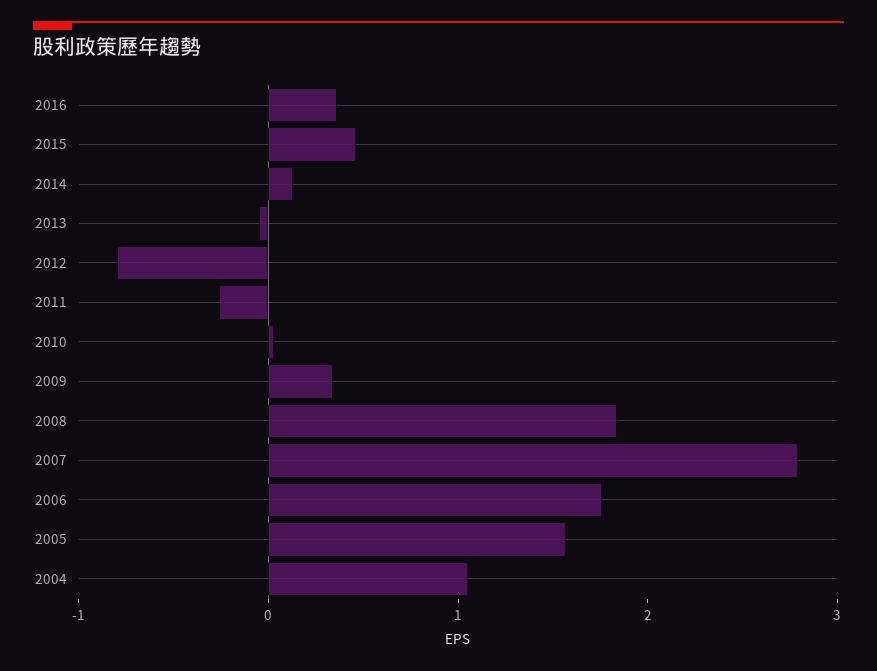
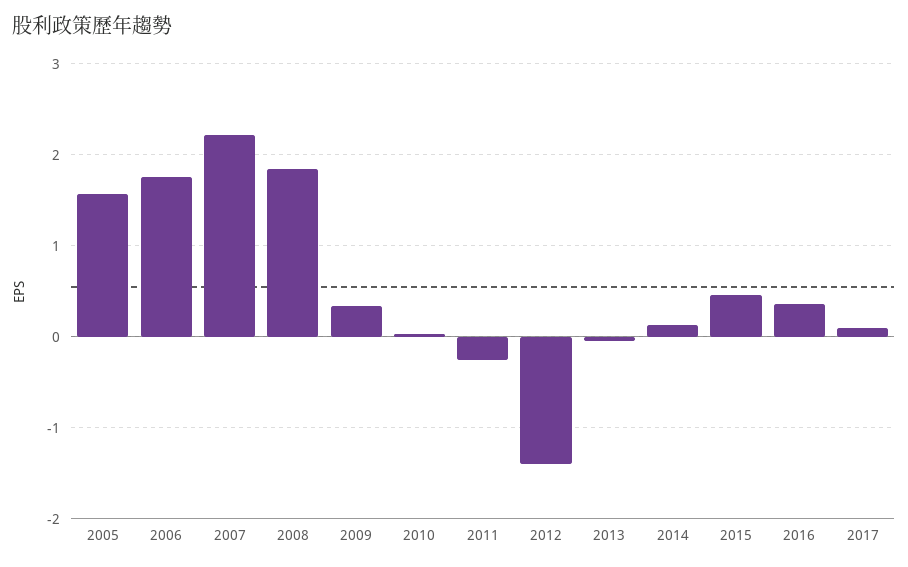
2012: -0.8 -> -1.4
2007: 2.8 -> 2.2
2004: 1 -> none
2017: none -> 0.1

